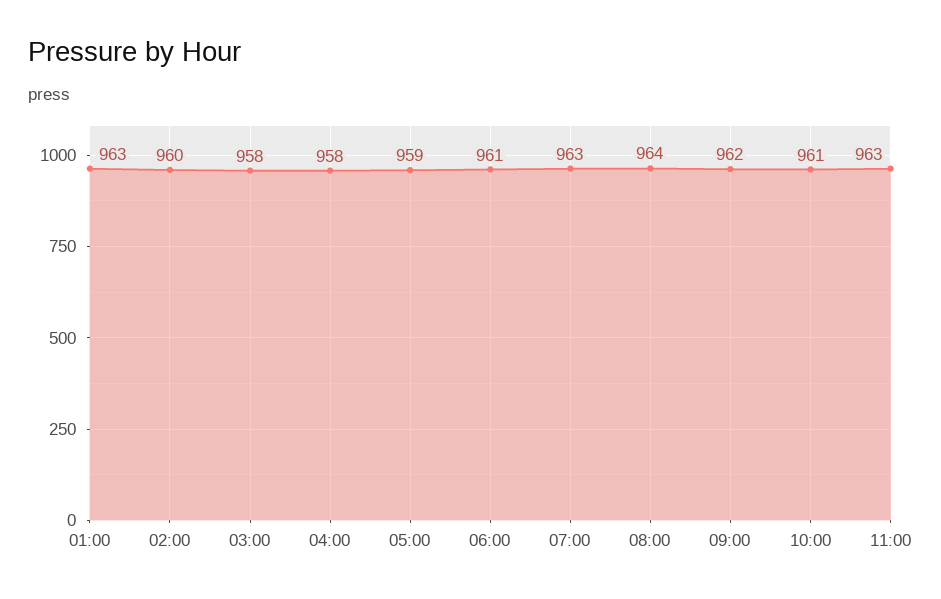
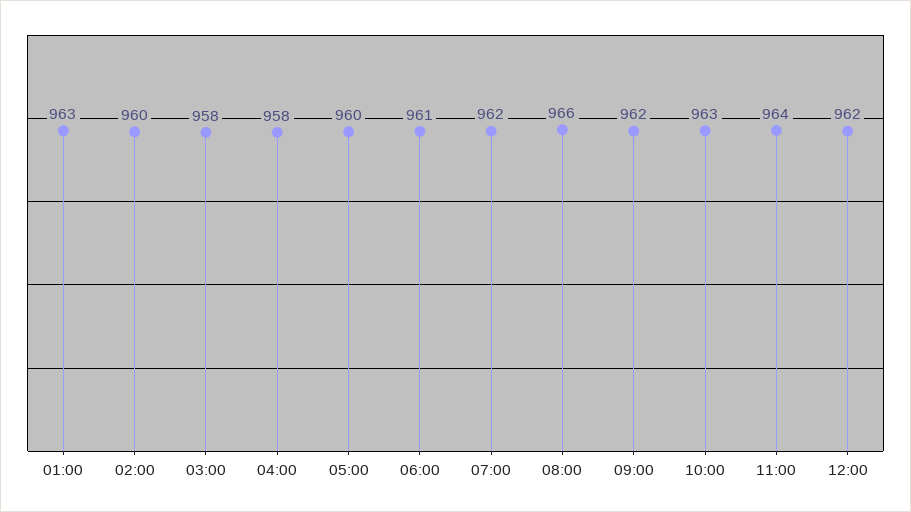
05:00: 959 -> 960
07:00: 963 -> 962
08:00: 964 -> 966
10:00: 961 -> 963
11:00: 963 -> 964
12:00: none -> 962

